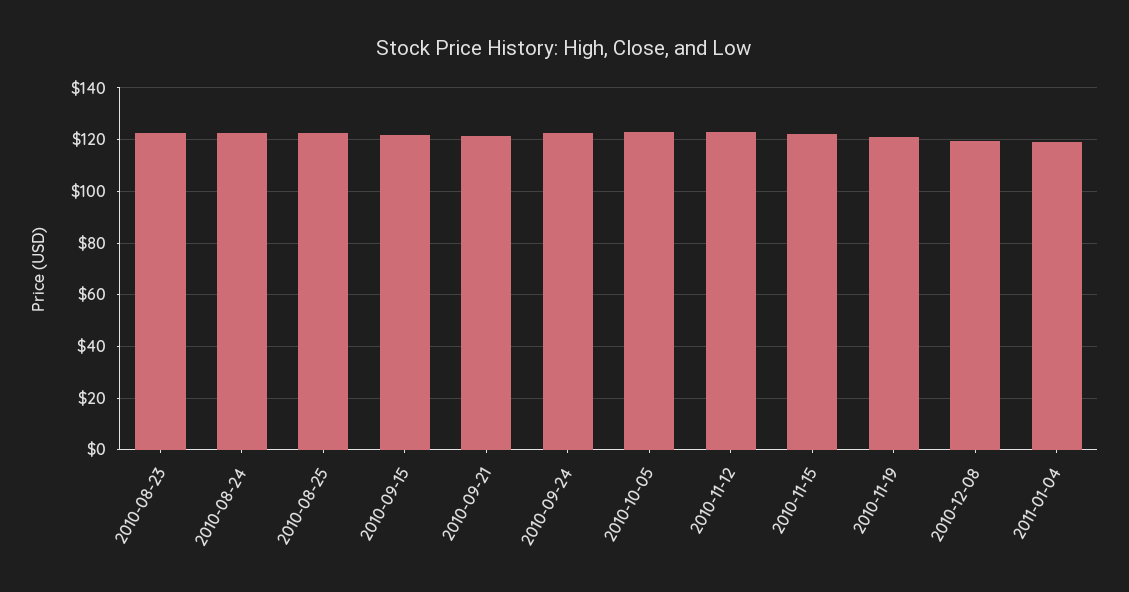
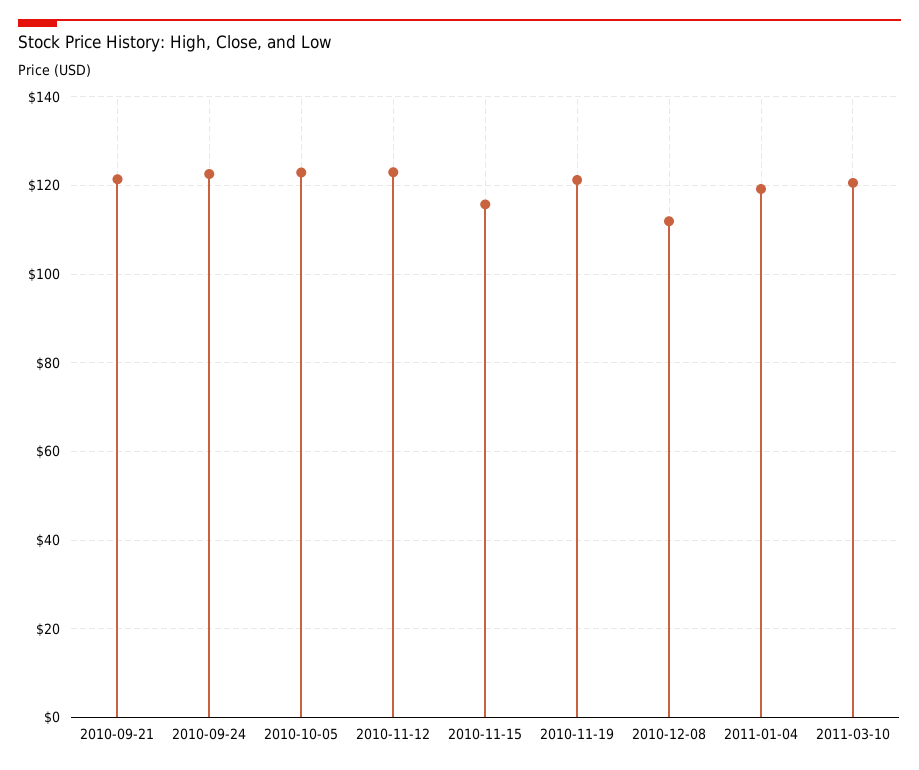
2010-08-23: 122.5 -> none
2010-08-24: 122.5 -> none
2010-08-25: 122.5 -> none
2010-09-15: 122.5 -> none
2010-11-15: 122.5 -> 116
2010-12-08: 120 -> 112
2011-03-10: none -> 120

